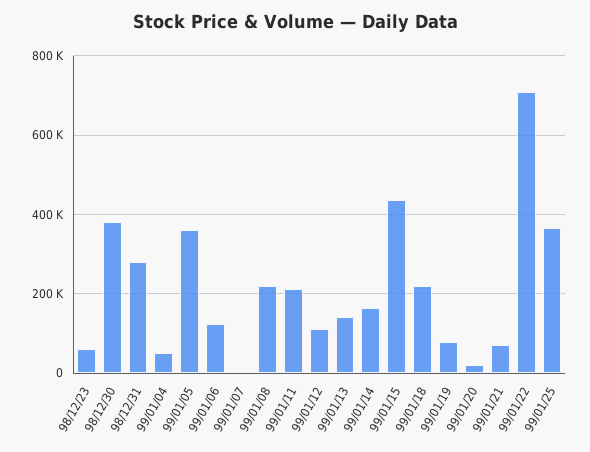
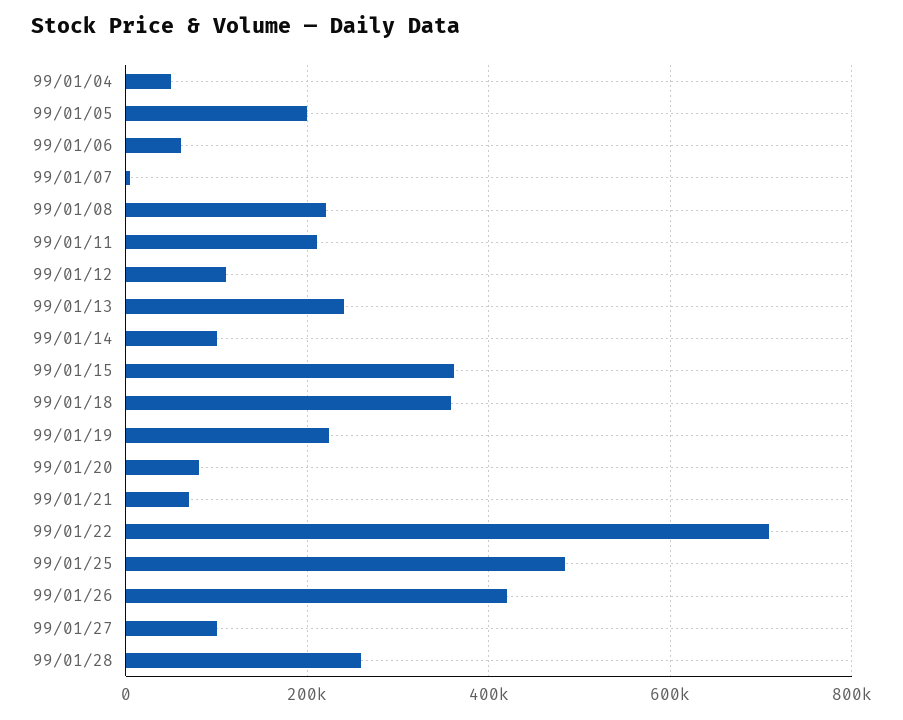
98/12/23: 60000 -> none
98/12/30: 380000 -> none
98/12/31: 280000 -> none
99/01/05: 360000 -> 200000
99/01/06: 120000 -> 60000
99/01/13: 140000 -> 240000
99/01/14: 160000 -> 100000
99/01/15: 440000 -> 360000
99/01/18: 220000 -> 360000
99/01/19: 80000 -> 220000
99/01/20: 20000 -> 80000
99/01/25: 360000 -> 480000
99/01/26: none -> 420000
99/01/27: none -> 100000
99/01/28: none -> 260000

